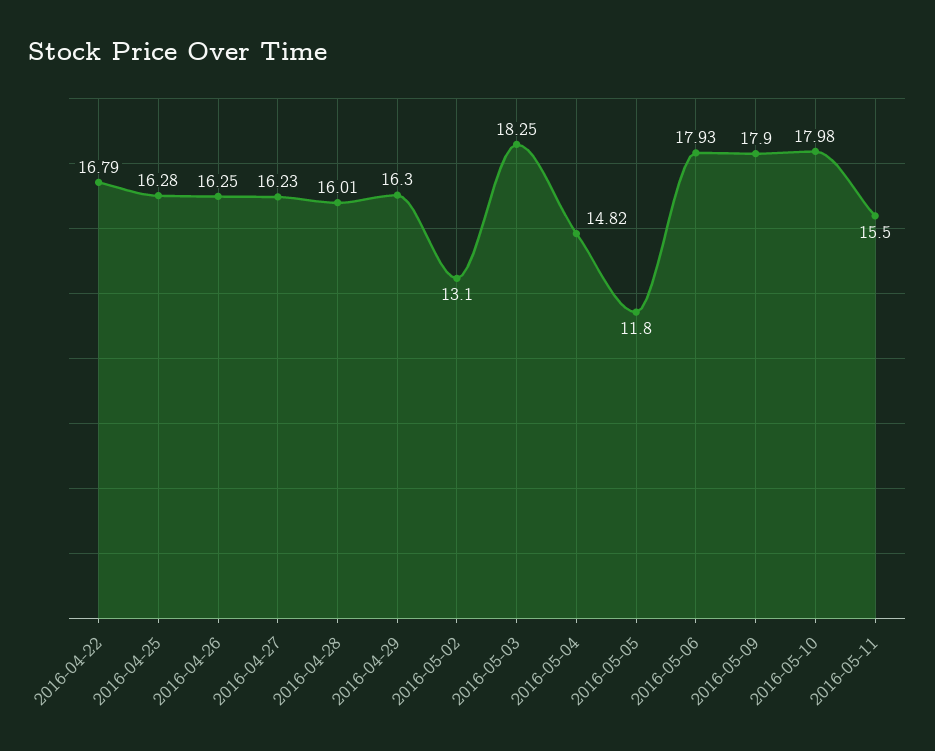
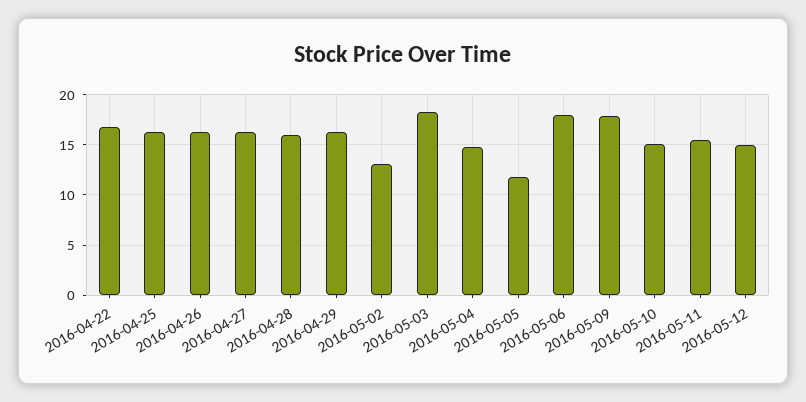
2016-05-10: 17.98 -> 15
2016-05-12: none -> 15

